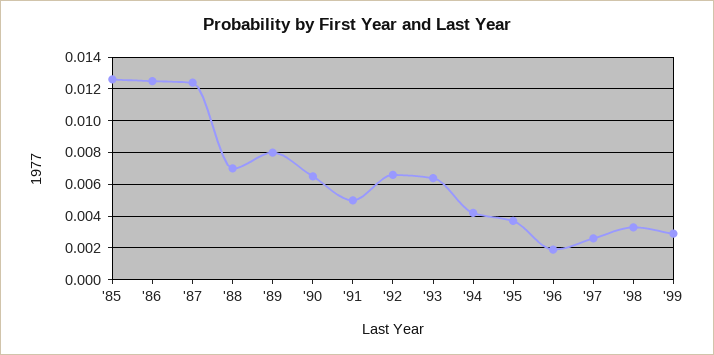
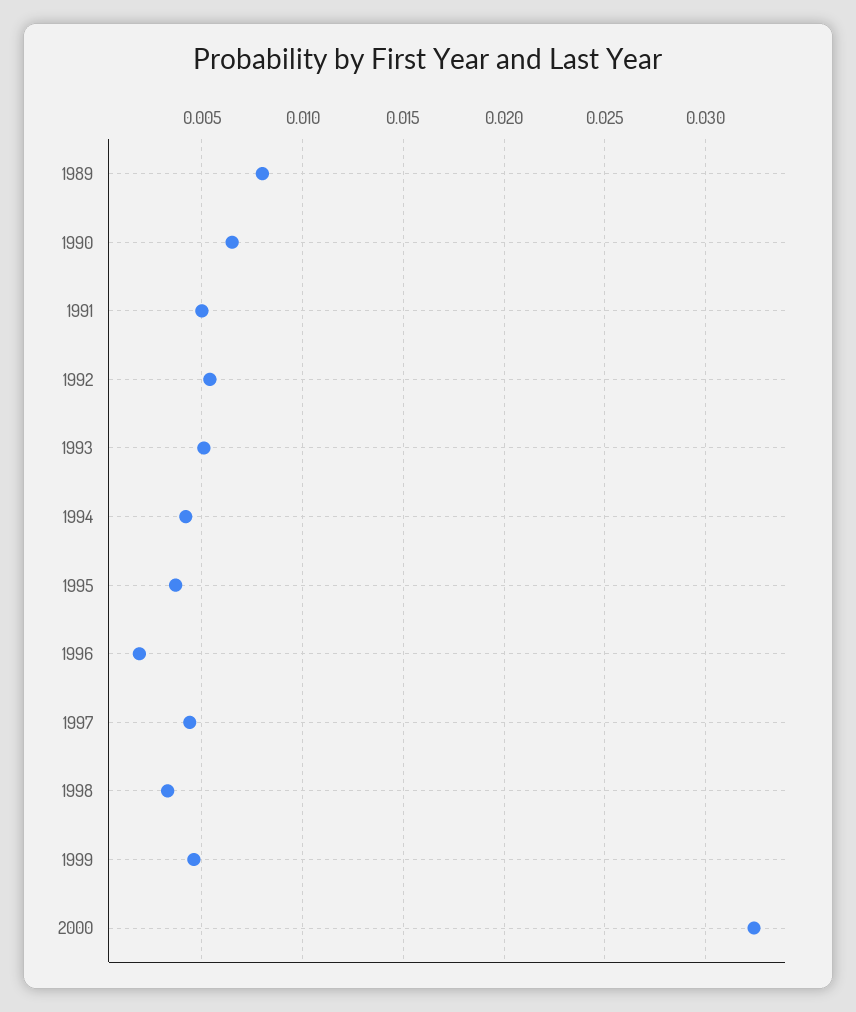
'85: 0.0125 -> none
'86: 0.0125 -> none
'87: 0.0125 -> none
'88: 0.007 -> none
'92: 0.0065 -> 0.0055
'93: 0.0065 -> 0.005
'97: 0.0025 -> 0.0045
'99: 0.003 -> 0.0045
2000: none -> 0.0325

